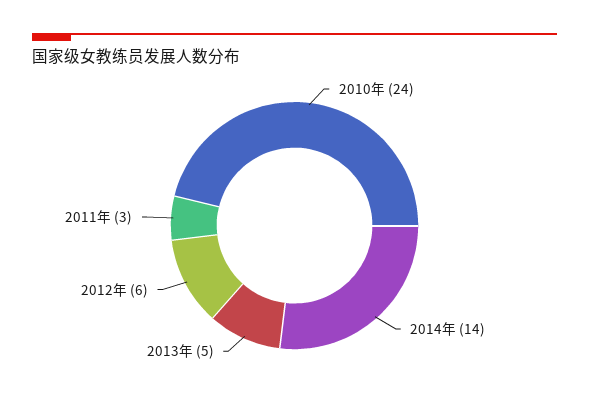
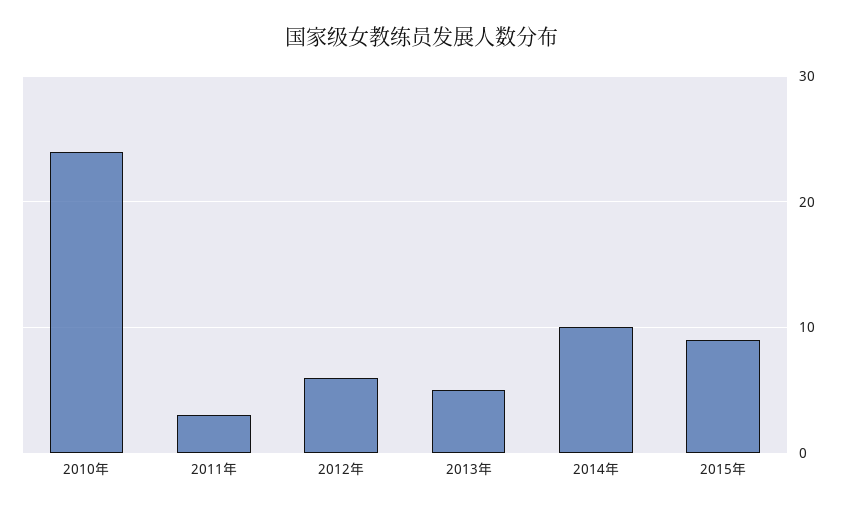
2014年: 14 -> 10
2015年: none -> 9

